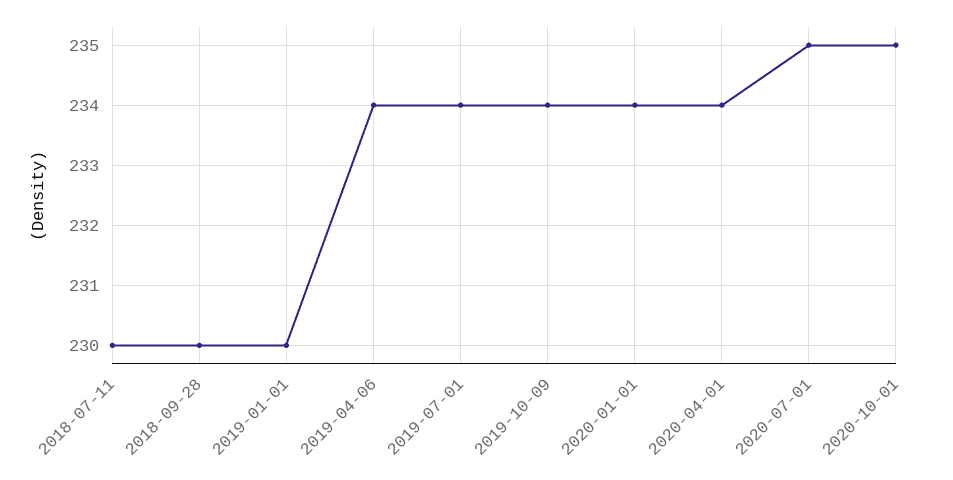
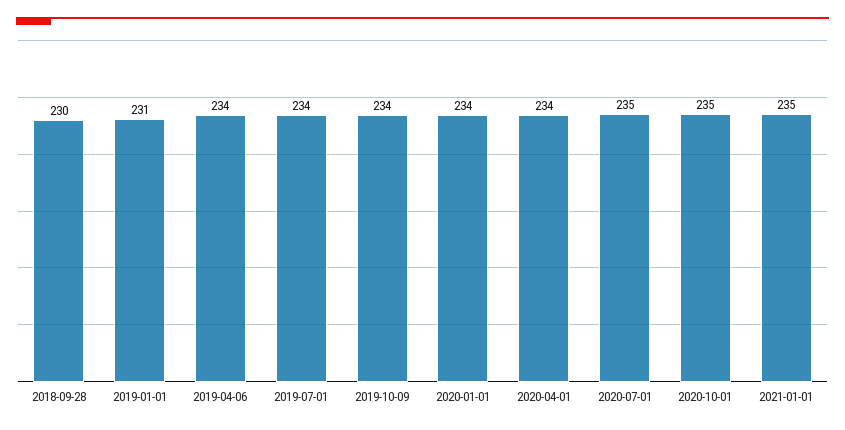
2018-07-11: 230 -> none
2019-01-01: 230 -> 231
2021-01-01: none -> 235

